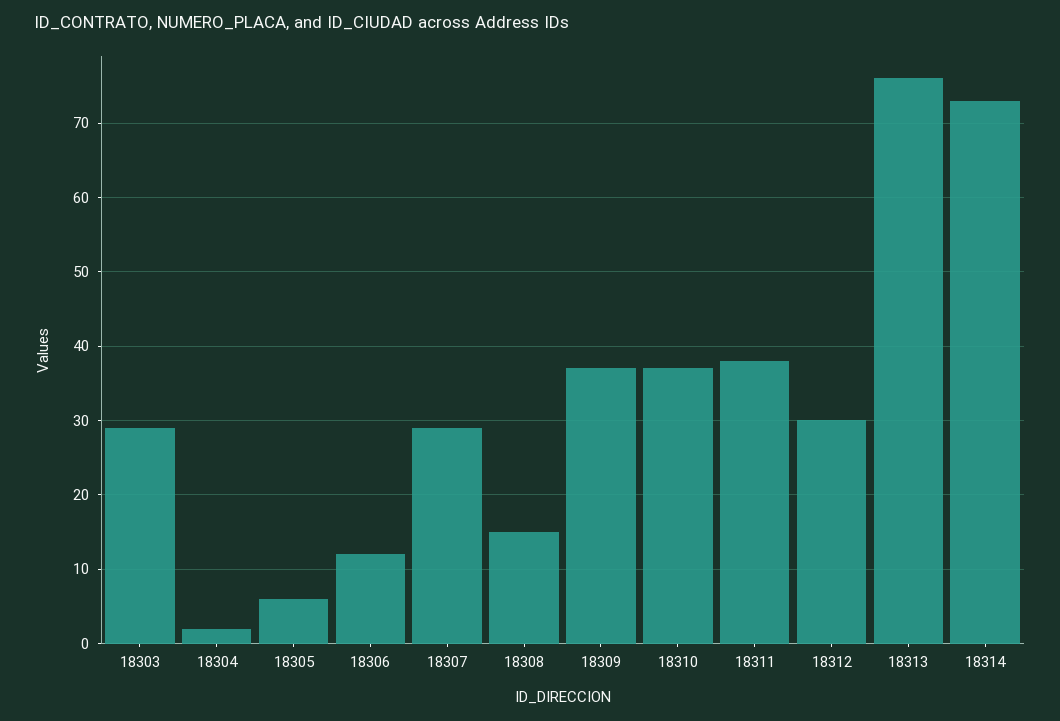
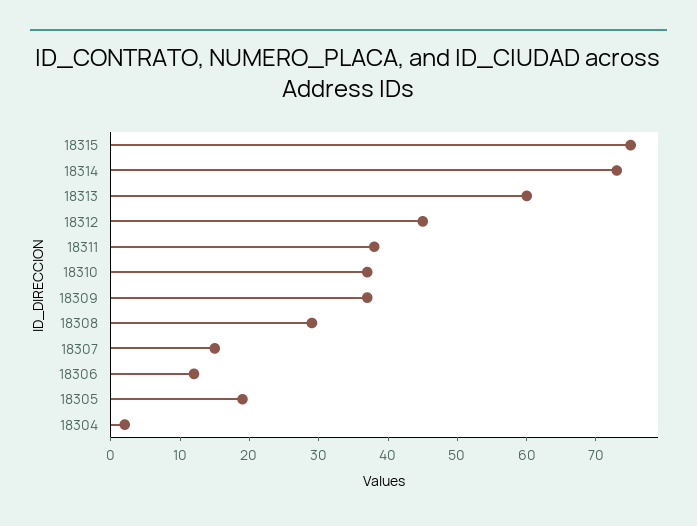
18303: 29 -> none
18305: 6 -> 20
18307: 29 -> 15
18308: 15 -> 30
18312: 30 -> 45
18313: 76 -> 60
18315: none -> 75

